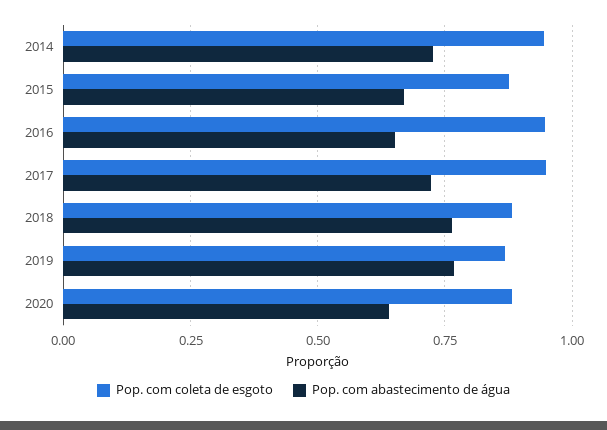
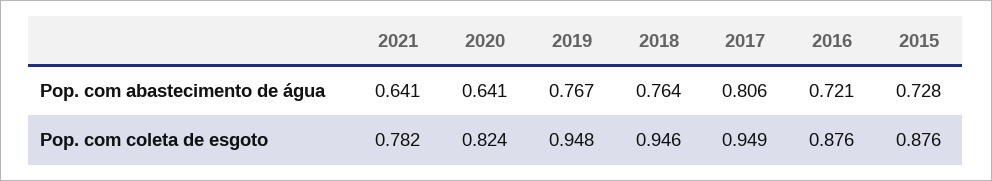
Pop. com coleta de esgoto, 2014: 0.95 -> none
Pop. com abastecimento de água, 2014: 0.725 -> none
Pop. com abastecimento de água, 2015: 0.675 -> 0.728
Pop. com coleta de esgoto, 2016: 0.95 -> 0.876
Pop. com abastecimento de água, 2016: 0.65 -> 0.721
Pop. com abastecimento de água, 2017: 0.725 -> 0.806
Pop. com coleta de esgoto, 2018: 0.875 -> 0.946
Pop. com coleta de esgoto, 2019: 0.875 -> 0.948
Pop. com coleta de esgoto, 2020: 0.875 -> 0.824
Pop. com abastecimento de água, 2021: none -> 0.641
Pop. com coleta de esgoto, 2021: none -> 0.782

